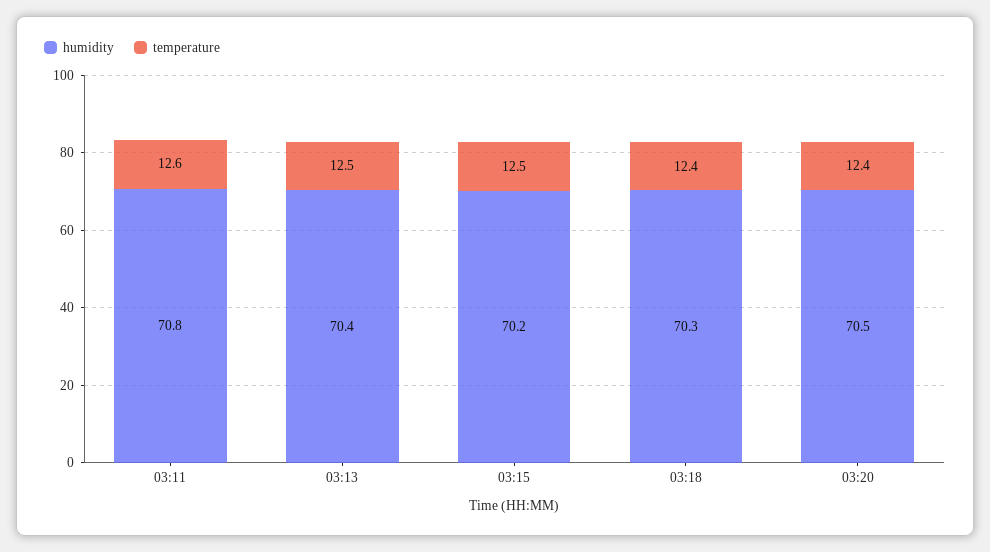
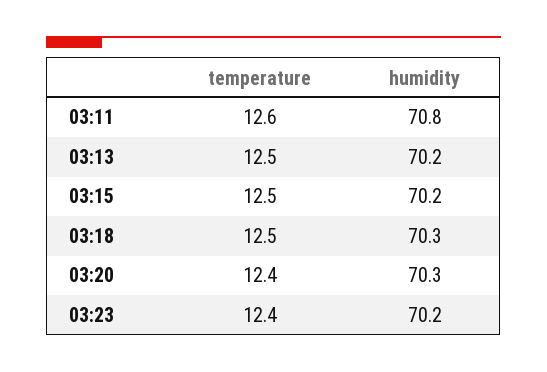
humidity, 03:13: 70.4 -> 70.2
temperature, 03:18: 12.4 -> 12.5
humidity, 03:20: 70.5 -> 70.3
temperature, 03:23: none -> 12.4
humidity, 03:23: none -> 70.2

